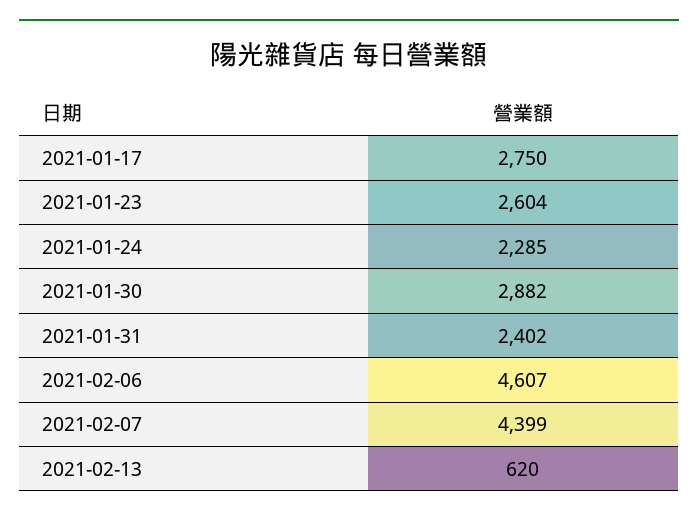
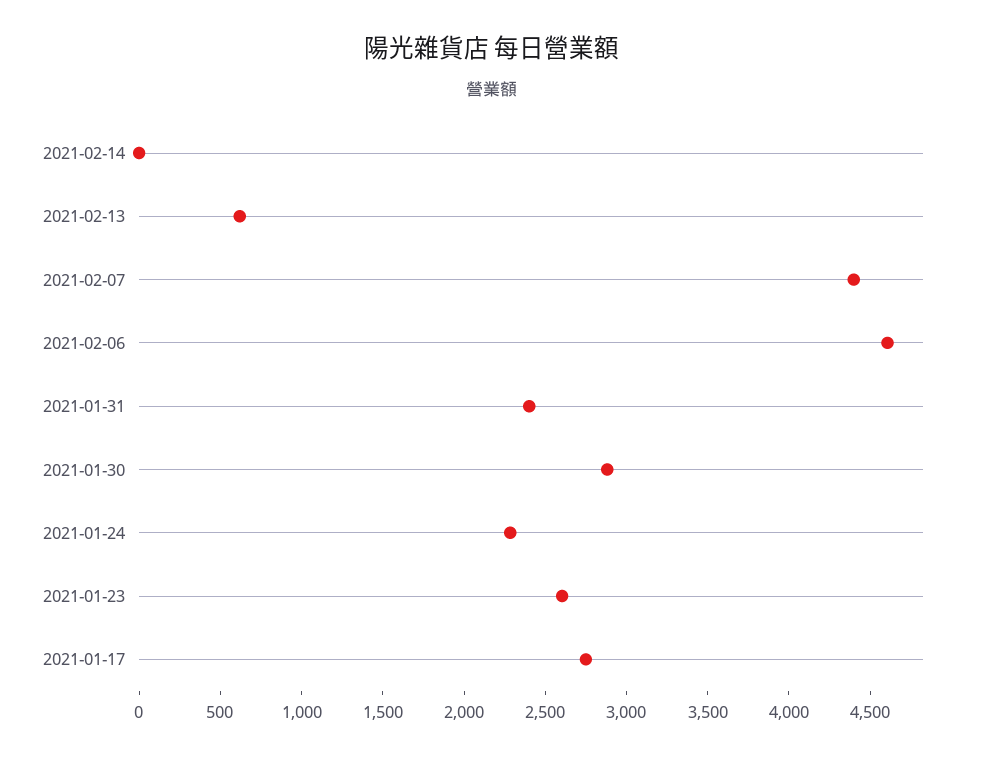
2021-02-14: none -> 0

